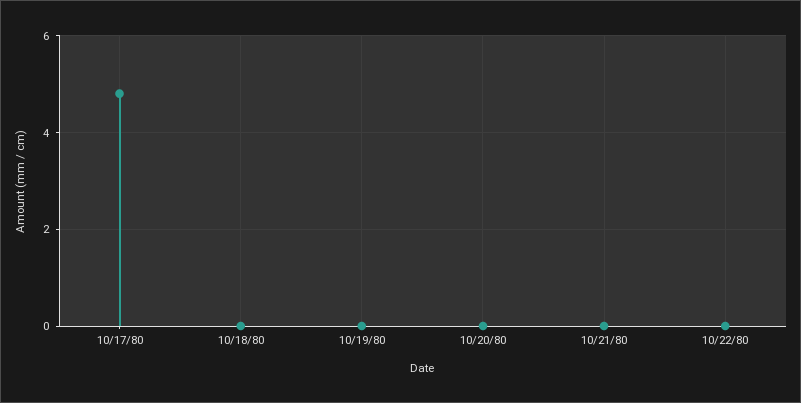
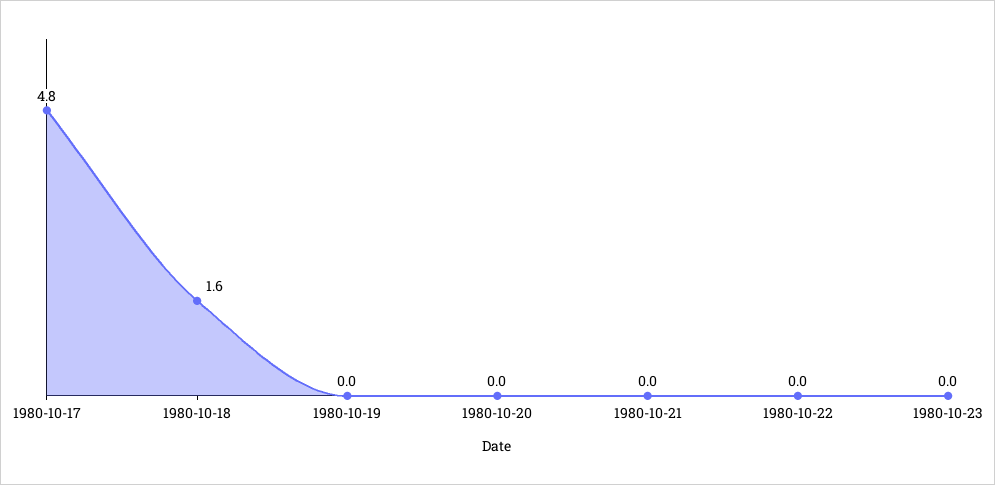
10/18/80: 0 -> 1.6
1980-10-23: none -> 0

